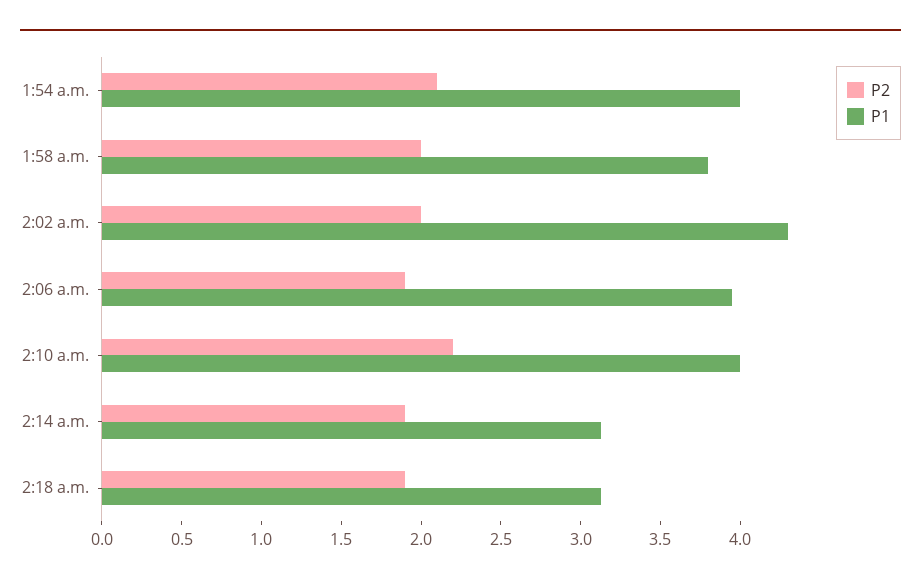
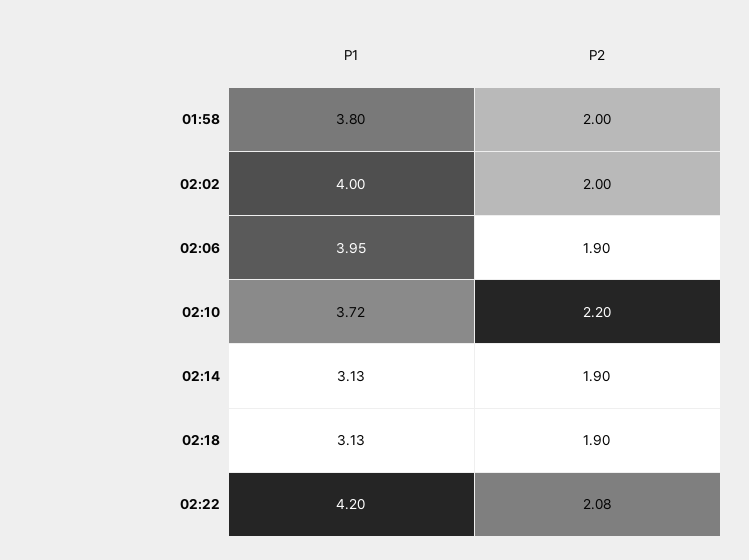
P2, 1:54 a.m.: 2.1 -> none
P1, 1:54 a.m.: 4 -> none
P1, 2:02 a.m.: 4.3 -> 4
P1, 2:10 a.m.: 4 -> 3.72
P1, 02:22: none -> 4.2
P2, 02:22: none -> 2.08

